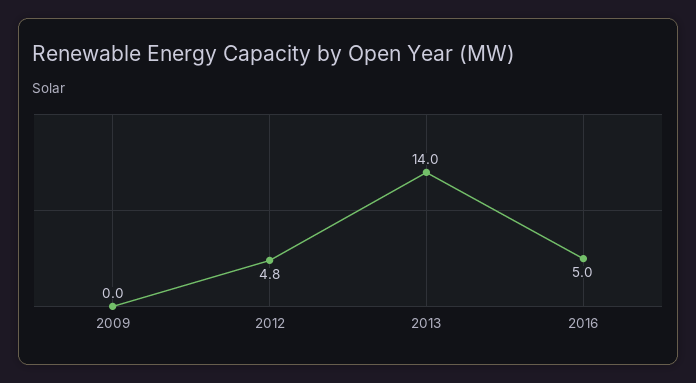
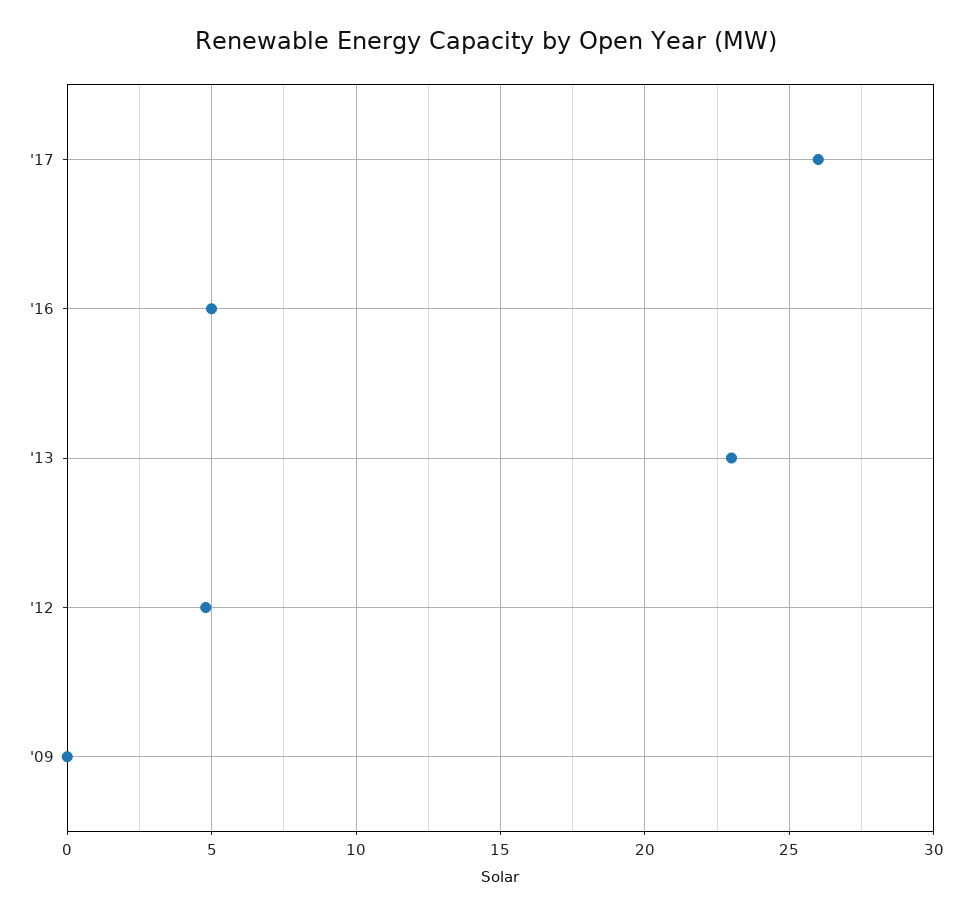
2013: 14 -> 23
'17: none -> 26

